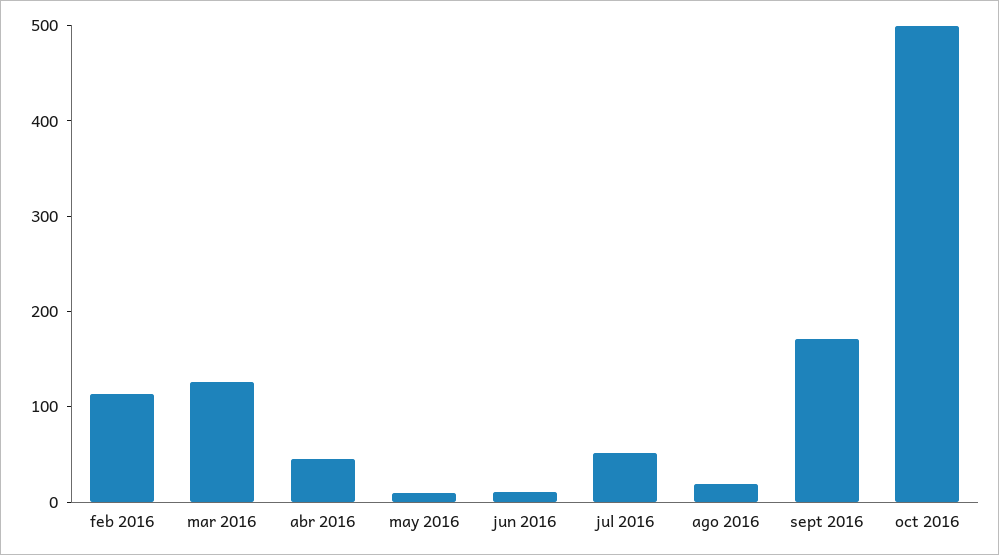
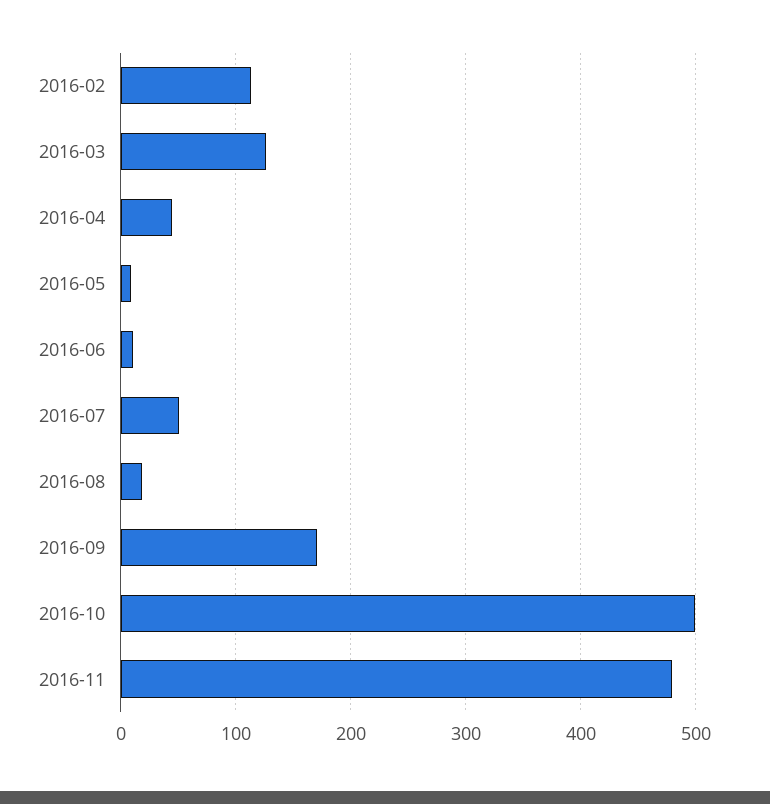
2016-11: none -> 480

